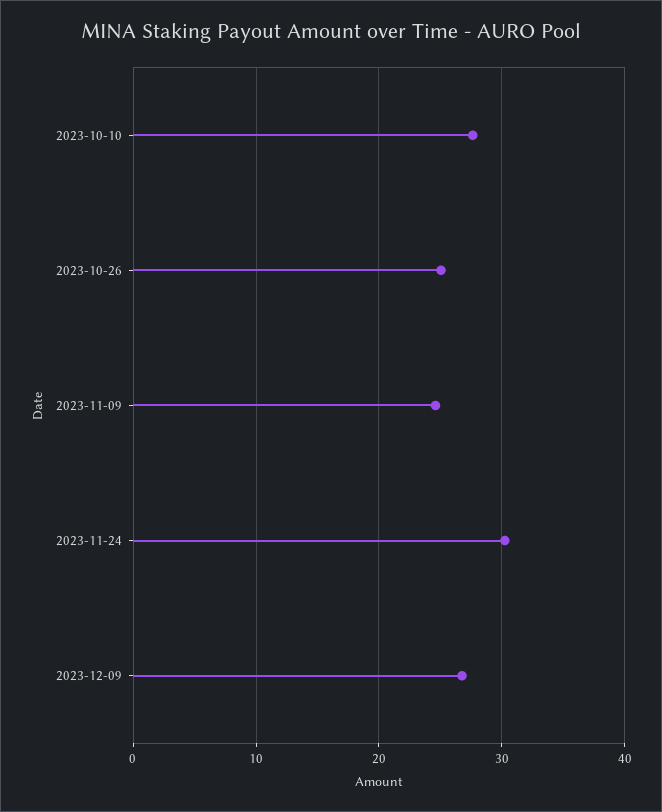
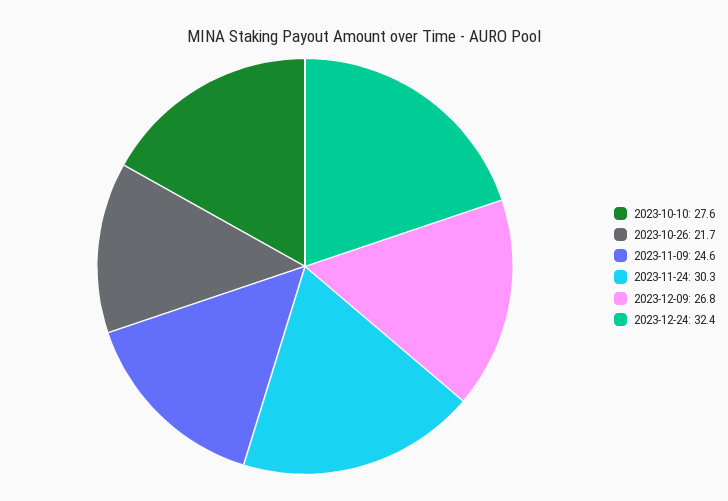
2023-10-26: 25 -> 21.7
2023-12-24: none -> 32.4

